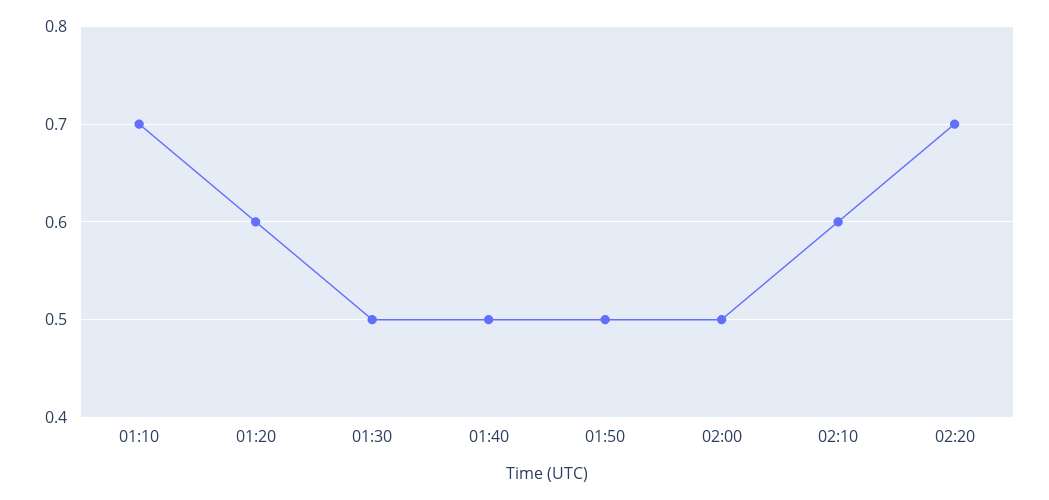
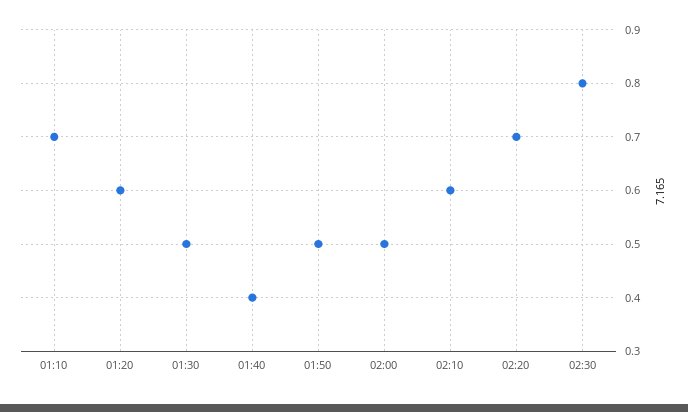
01:40: 0.5 -> 0.4
02:30: none -> 0.8

